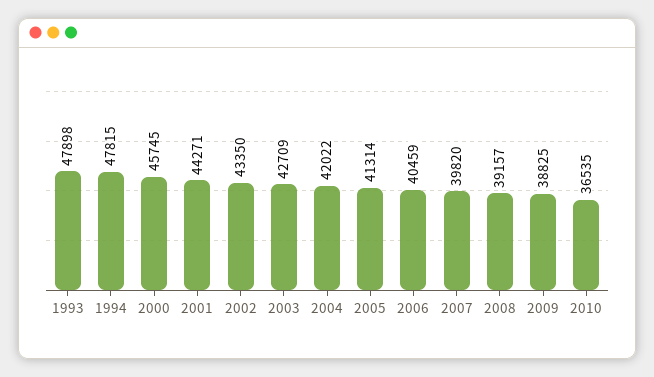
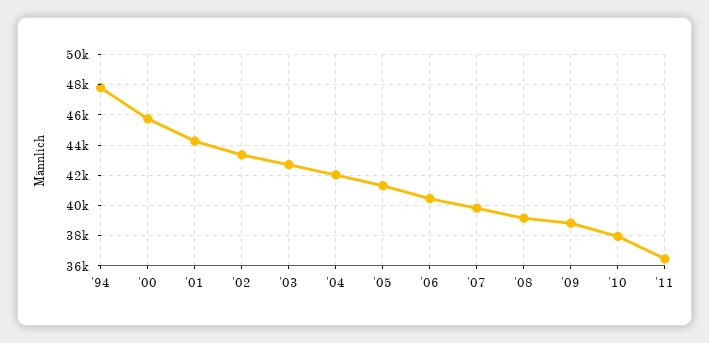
1993: 47898 -> none
2010: 36535 -> 38000
'11: none -> 36500

